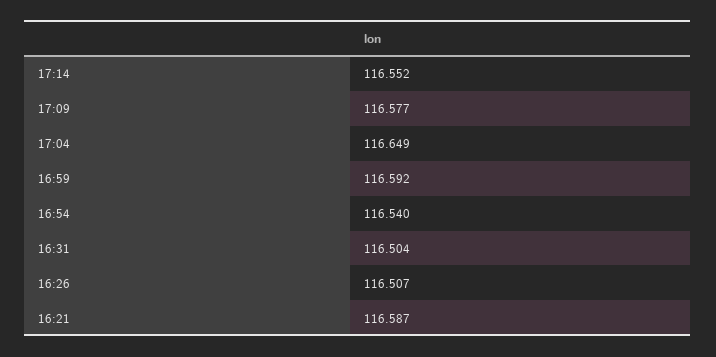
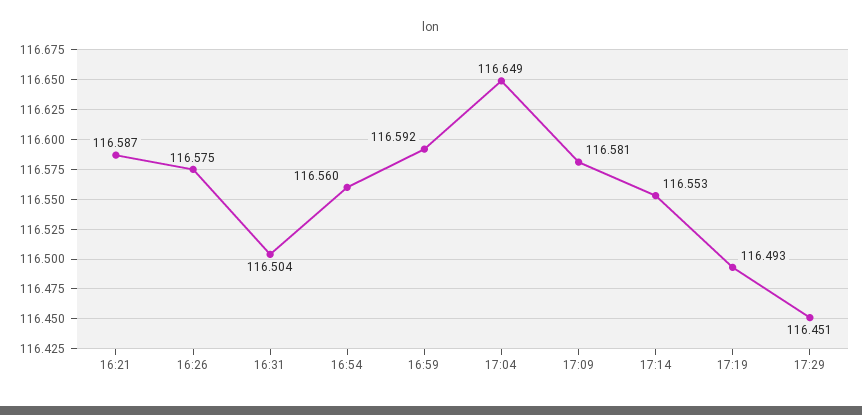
17:14: 116.552 -> 116.553
17:09: 116.577 -> 116.581
16:54: 116.54 -> 116.56
16:26: 116.507 -> 116.575
17:19: none -> 116.493
17:29: none -> 116.451

